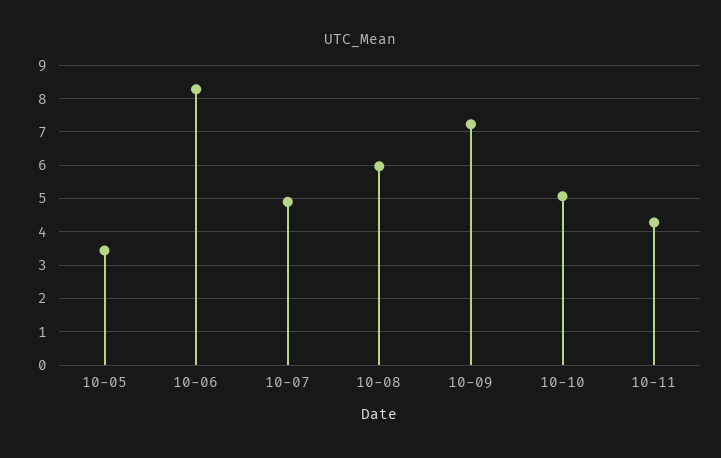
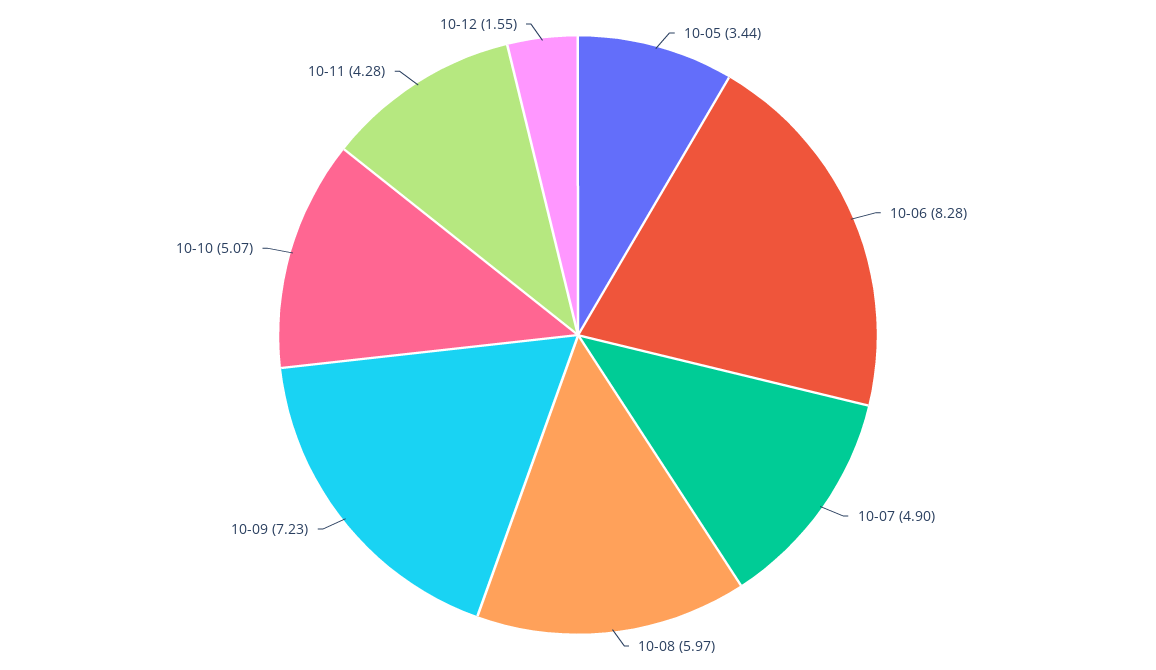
10-12: none -> 1.55

